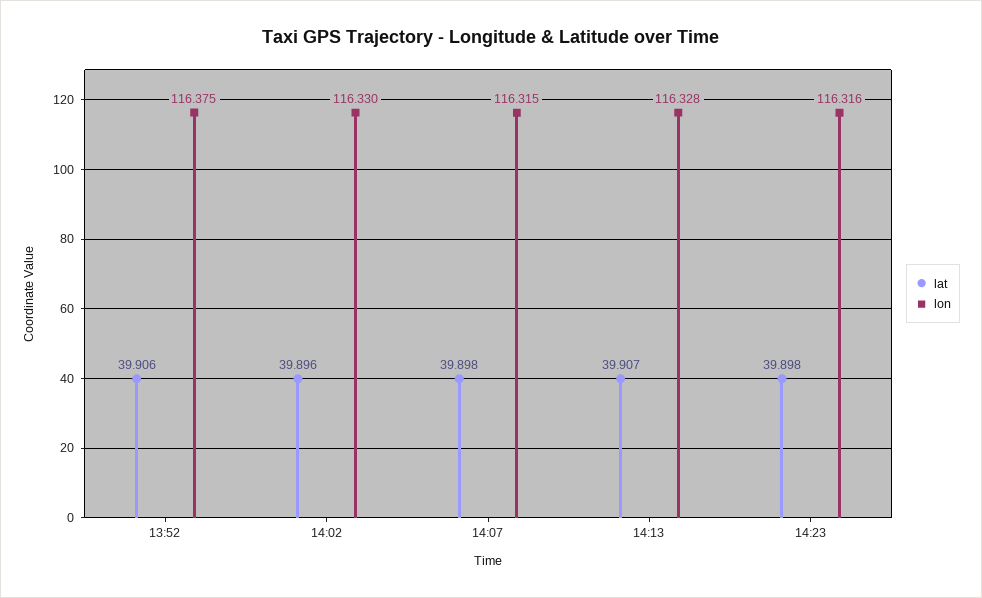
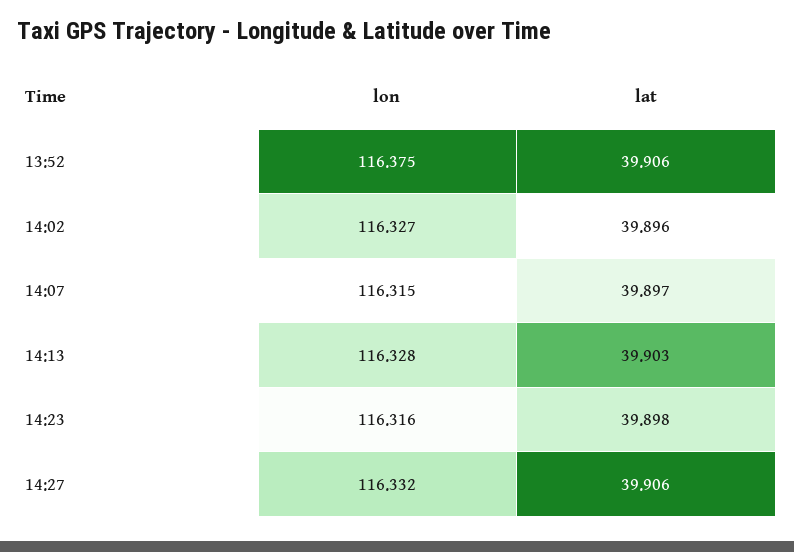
lon, 14:02: 116.33 -> 116.327
lat, 14:07: 39.898 -> 39.897
lat, 14:13: 39.907 -> 39.903
lon, 14:27: none -> 116.332
lat, 14:27: none -> 39.906

